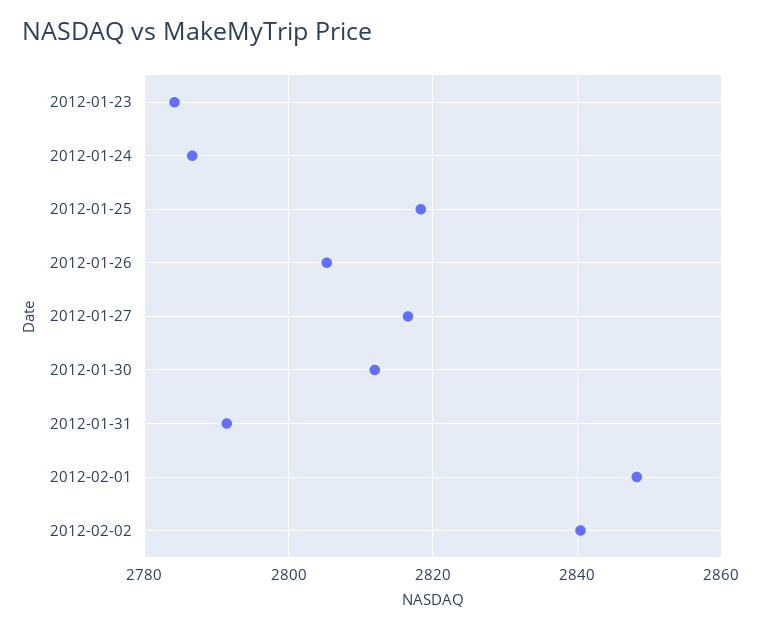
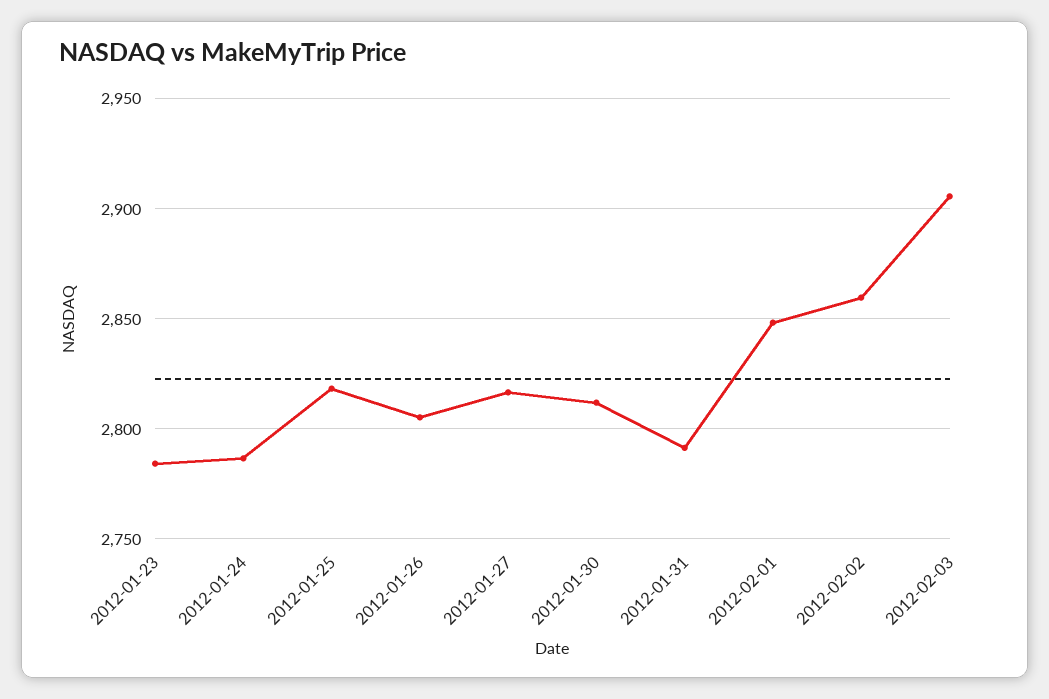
2012-02-02: 2840 -> 2860
2012-02-03: none -> 2905

